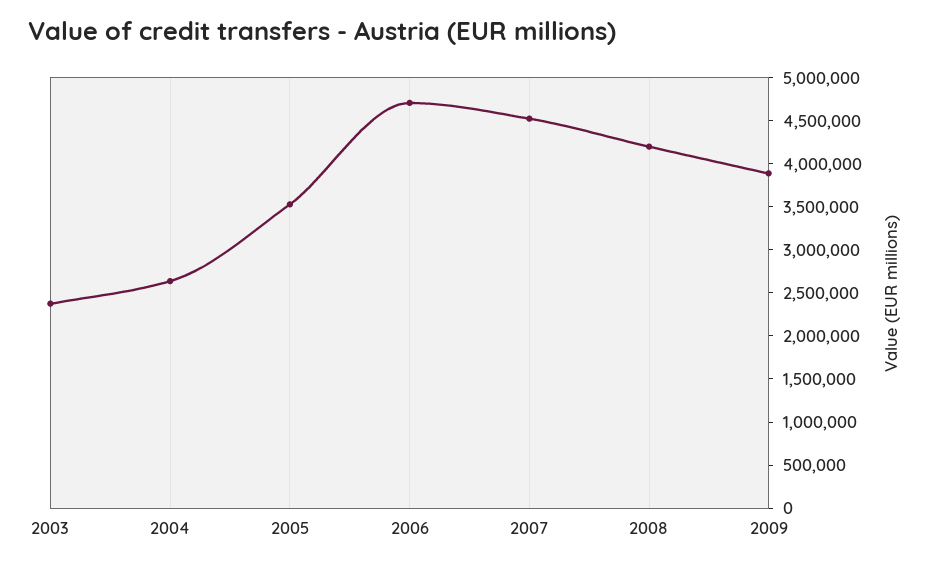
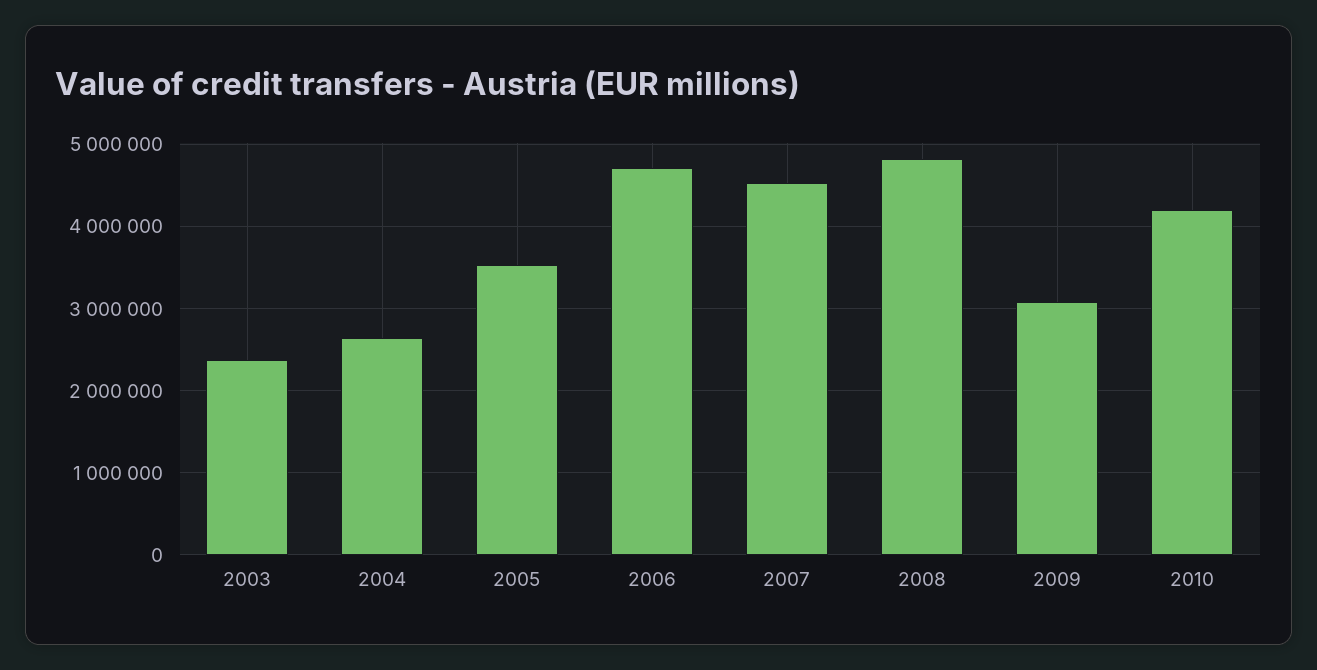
2008: 4200000 -> 4800000
2009: 3900000 -> 3100000
2010: none -> 4200000

